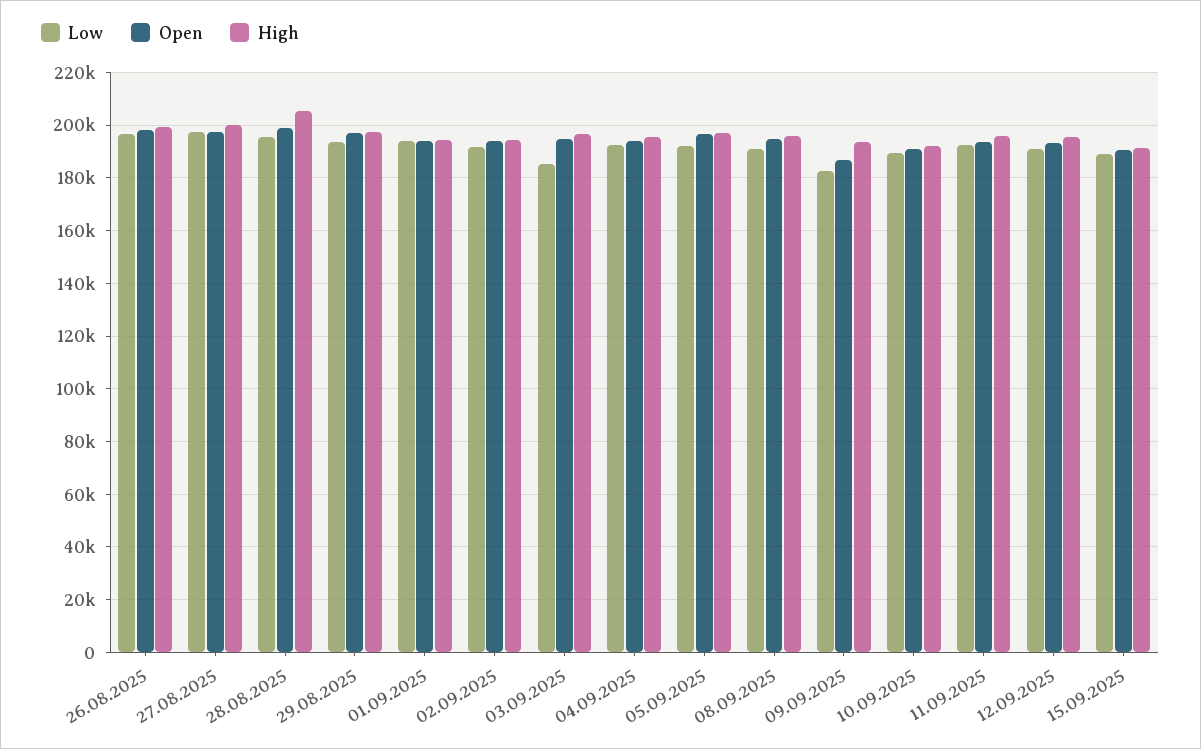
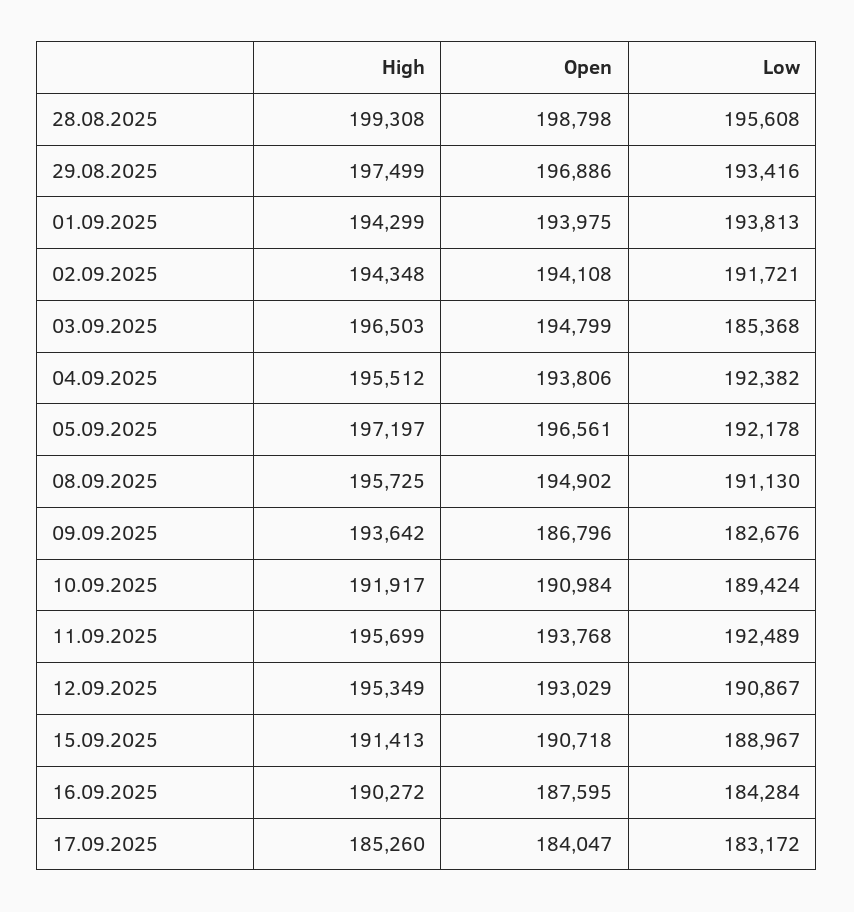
Low, 26.08.2025: 197500 -> none
Open, 26.08.2025: 197500 -> none
High, 26.08.2025: 200000 -> none
Low, 27.08.2025: 197500 -> none
Open, 27.08.2025: 197500 -> none
High, 27.08.2025: 200000 -> none
High, 28.08.2025: 205000 -> 199308
High, 16.09.2025: none -> 190272
Open, 16.09.2025: none -> 187595
Low, 16.09.2025: none -> 184284
High, 17.09.2025: none -> 185260
Open, 17.09.2025: none -> 184047
Low, 17.09.2025: none -> 183172

